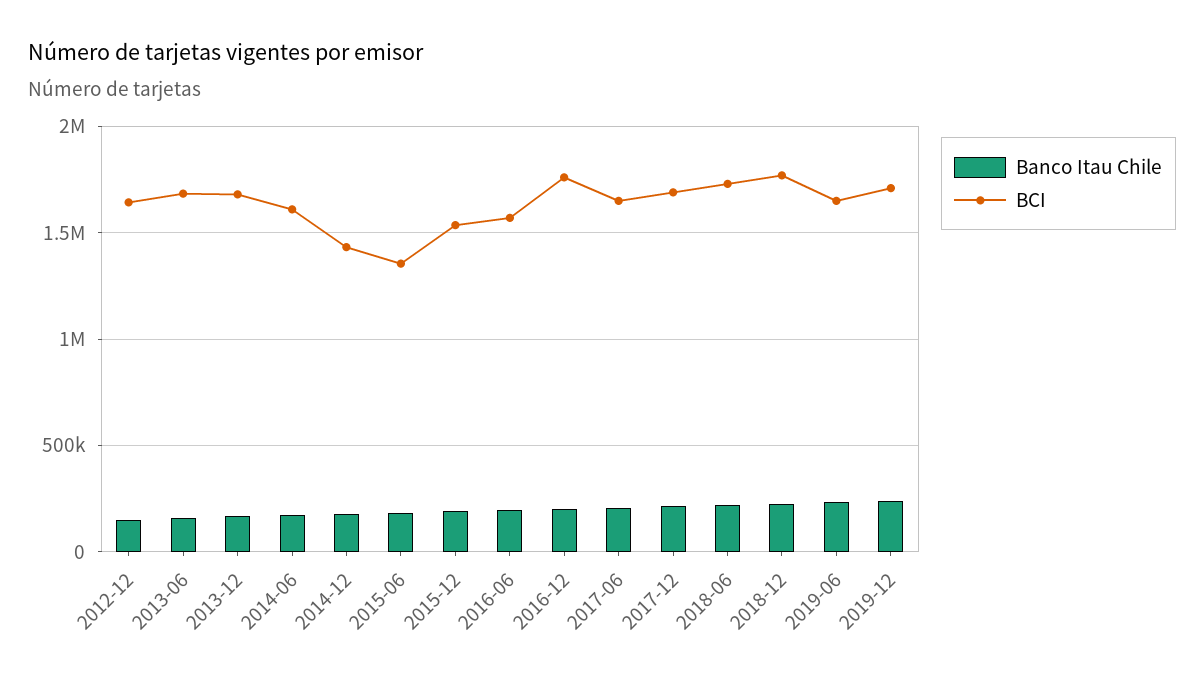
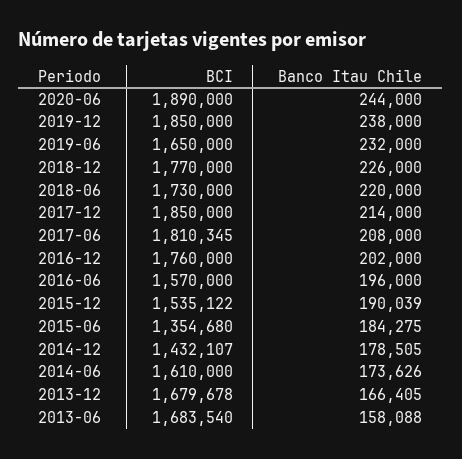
Banco Itau Chile, 2012-12: 150000 -> none
BCI, 2012-12: 1650000 -> none
BCI, 2017-06: 1650000 -> 1810345
BCI, 2017-12: 1700000 -> 1850000
BCI, 2019-12: 1700000 -> 1850000
BCI, 2020-06: none -> 1890000
Banco Itau Chile, 2020-06: none -> 244000

